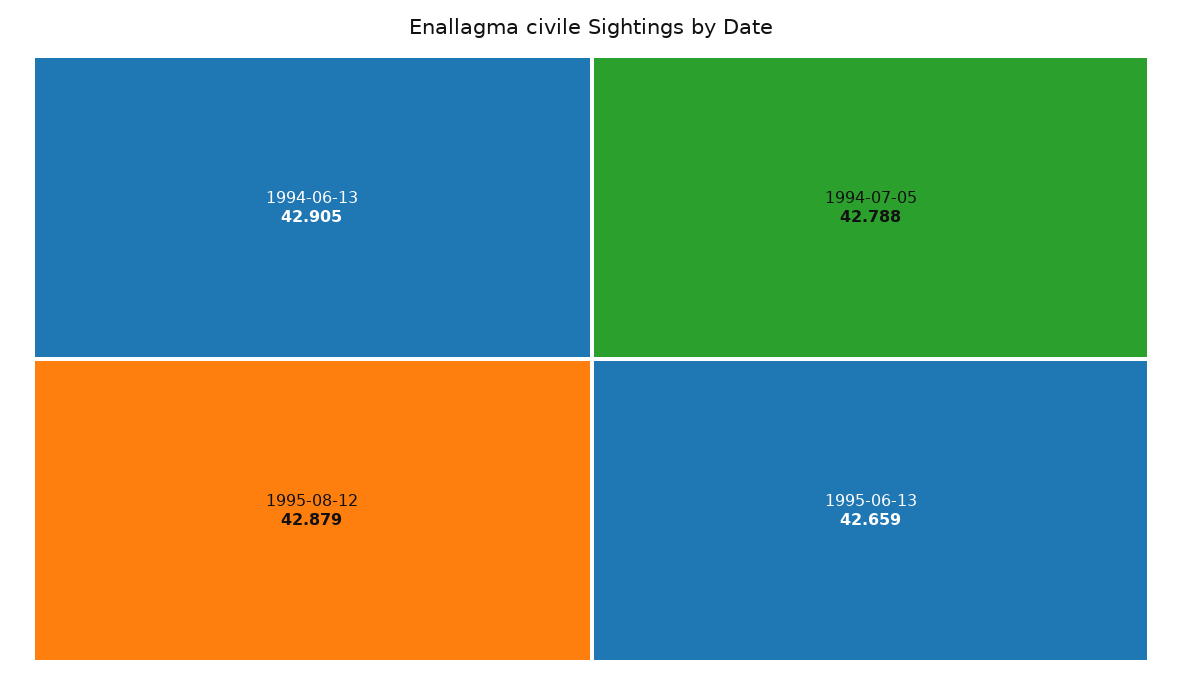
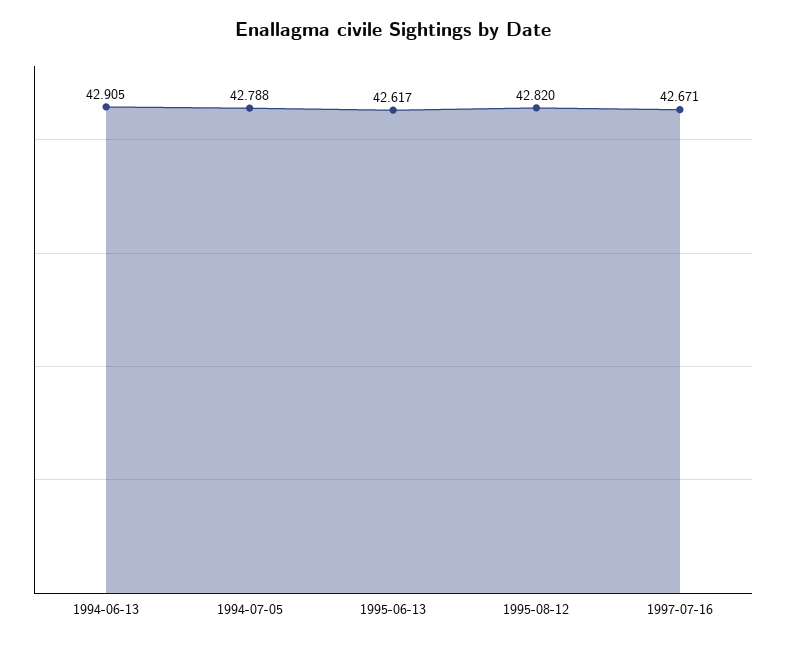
1995-08-12: 42.879 -> 42.82
1995-06-13: 42.659 -> 42.617
1997-07-16: none -> 42.671

